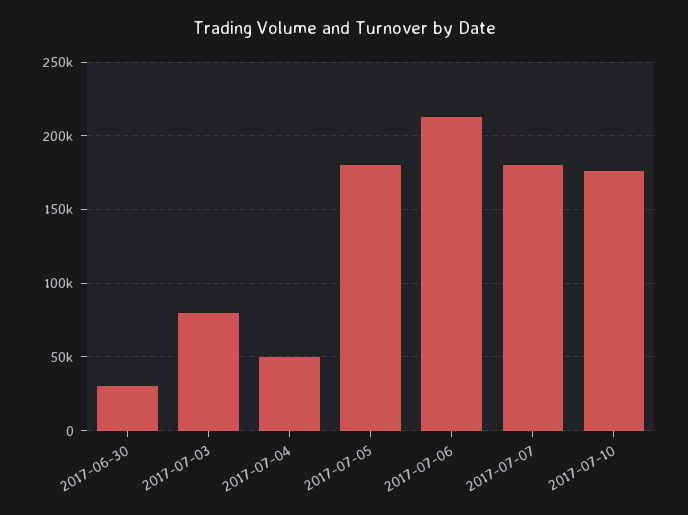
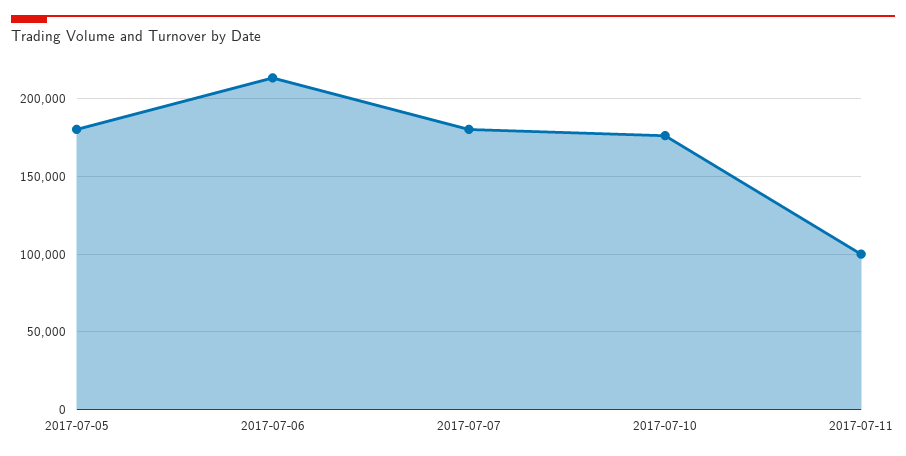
2017-06-30: 30000 -> none
2017-07-03: 80000 -> none
2017-07-04: 50000 -> none
2017-07-11: none -> 100000

